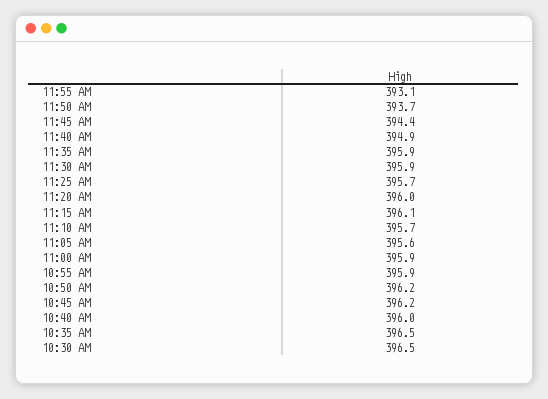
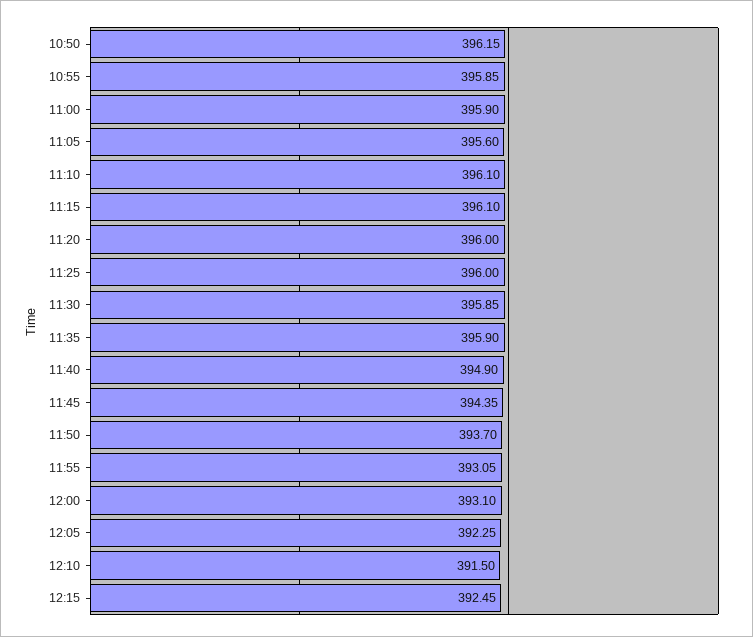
11:25 AM: 395.7 -> 396
11:10 AM: 395.7 -> 396.1
10:45 AM: 396.2 -> none
10:40 AM: 396 -> none
10:35 AM: 396.5 -> none
10:30 AM: 396.5 -> none
12:00: none -> 393.1
12:05: none -> 392.25
12:10: none -> 391.5
12:15: none -> 392.45

